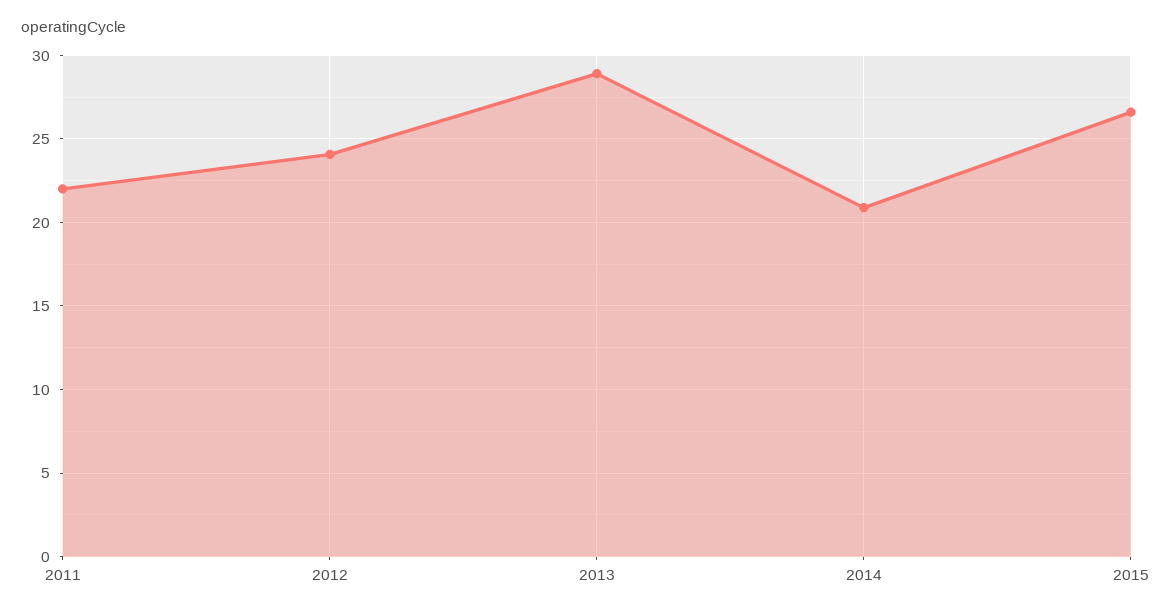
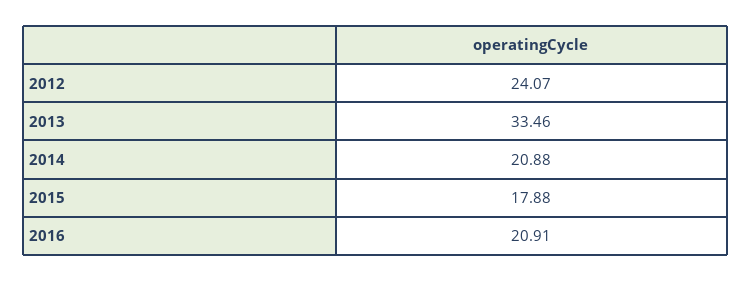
2011: 22 -> none
2013: 29 -> 33.46
2015: 26.5 -> 17.88
2016: none -> 20.91

